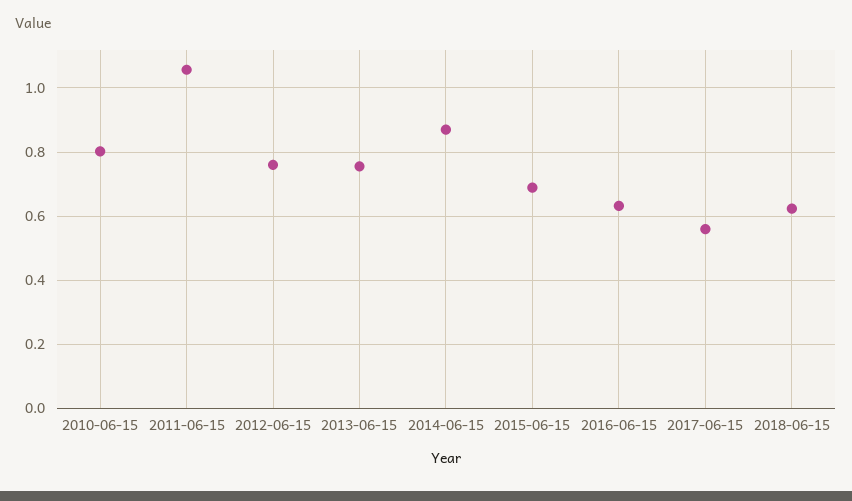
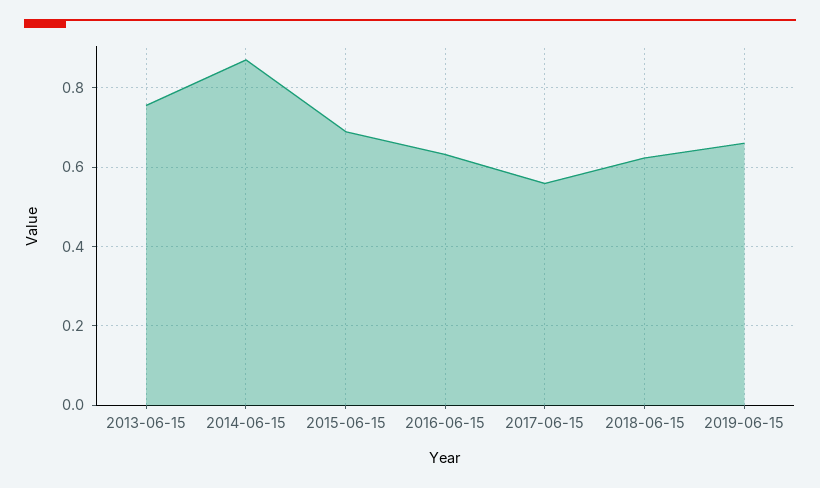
2010-06-15: 0.8 -> none
2011-06-15: 1.06 -> none
2012-06-15: 0.76 -> none
2019-06-15: none -> 0.66

